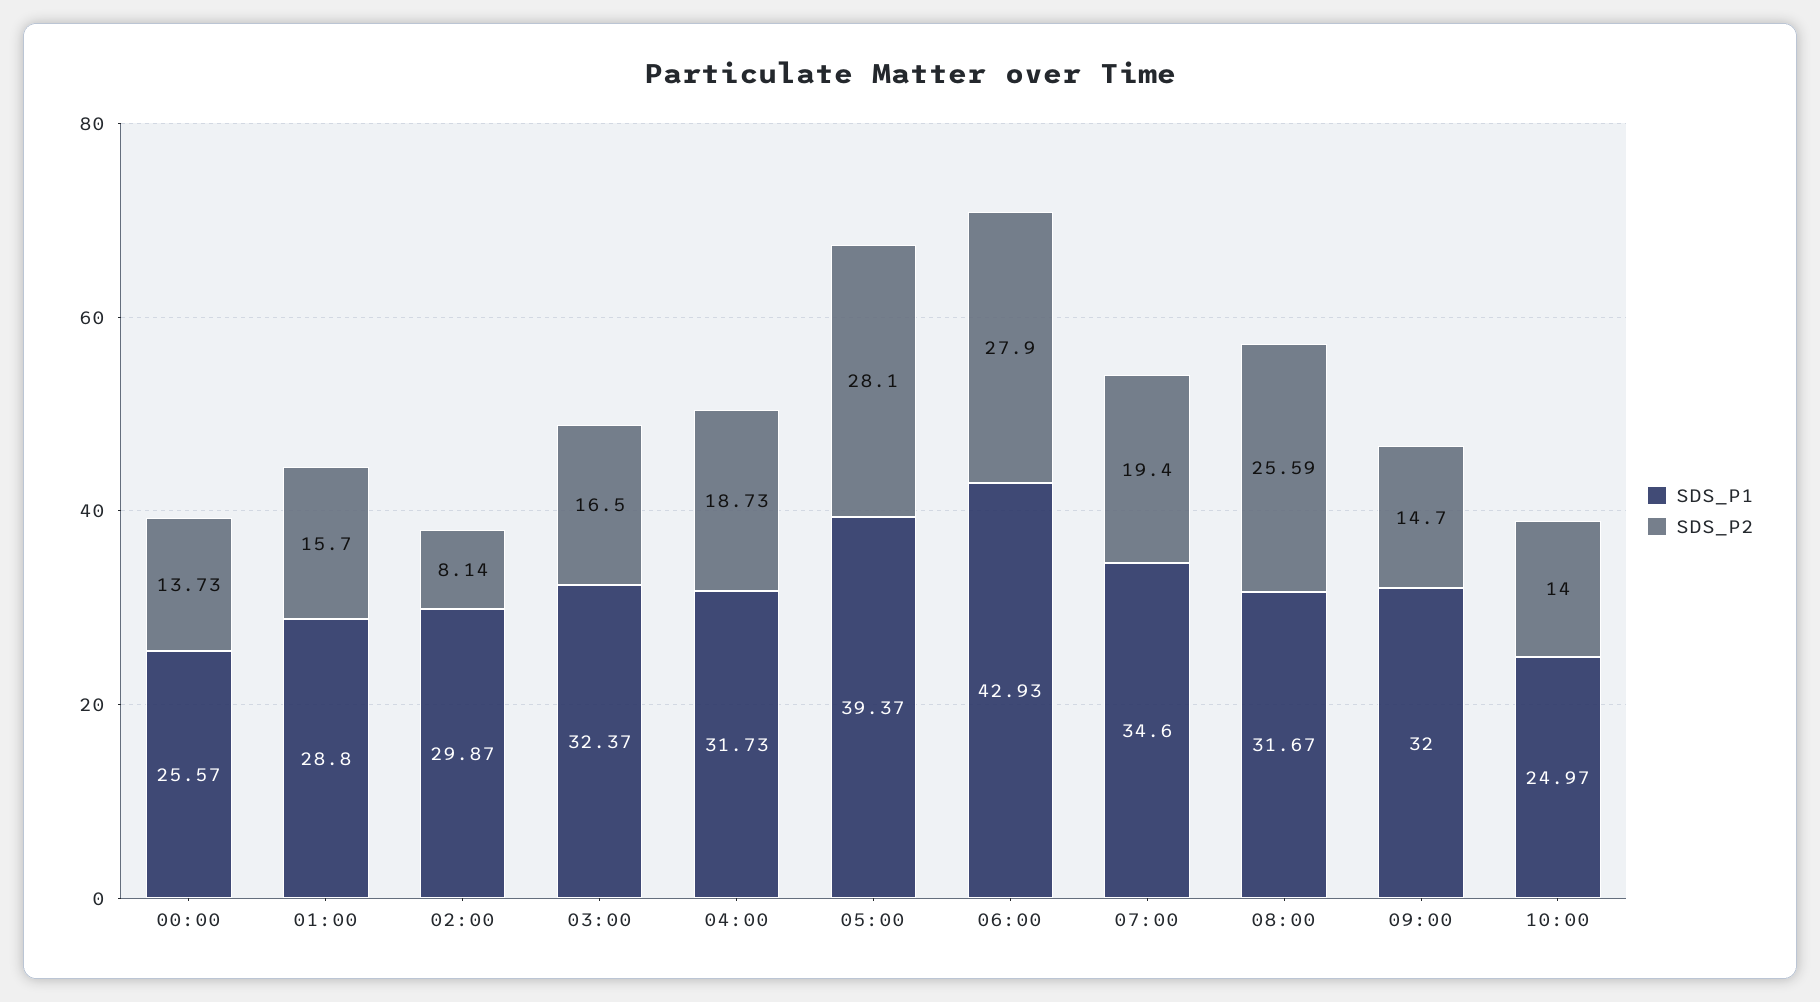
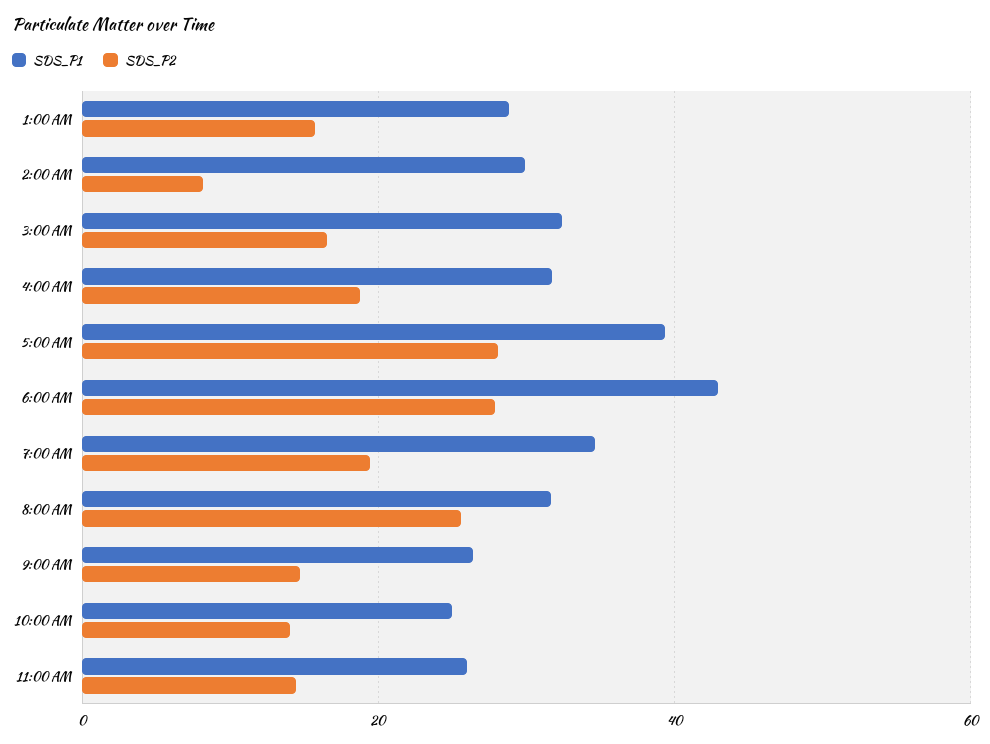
SDS_P1, 00:00: 25.57 -> none
SDS_P2, 00:00: 13.73 -> none
SDS_P1, 09:00: 32 -> 26
SDS_P1, 11:00 AM: none -> 26
SDS_P2, 11:00 AM: none -> 14

